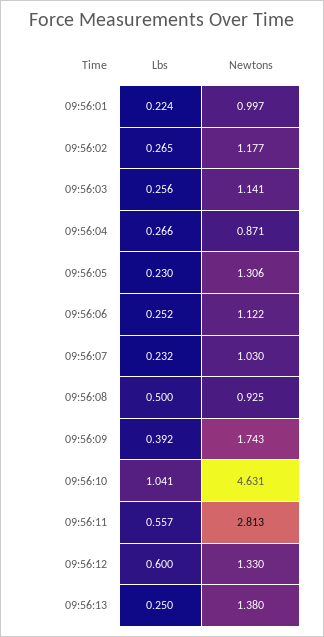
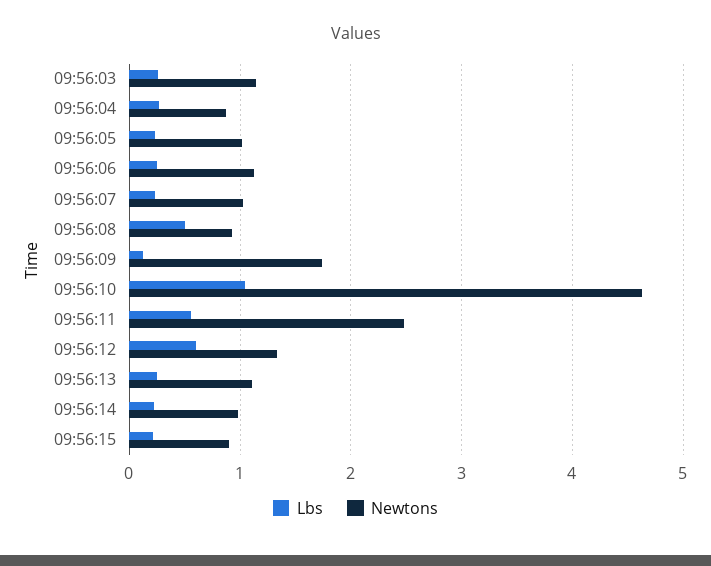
Lbs, 09:56:01: 0.224 -> none
Newtons, 09:56:01: 0.997 -> none
Lbs, 09:56:02: 0.265 -> none
Newtons, 09:56:02: 1.177 -> none
Newtons, 09:56:05: 1.306 -> 1
Lbs, 09:56:09: 0.392 -> 0.1
Newtons, 09:56:11: 2.813 -> 2.5
Newtons, 09:56:13: 1.38 -> 1.1
Lbs, 09:56:14: none -> 0.2
Newtons, 09:56:14: none -> 1
Lbs, 09:56:15: none -> 0.2
Newtons, 09:56:15: none -> 0.9

